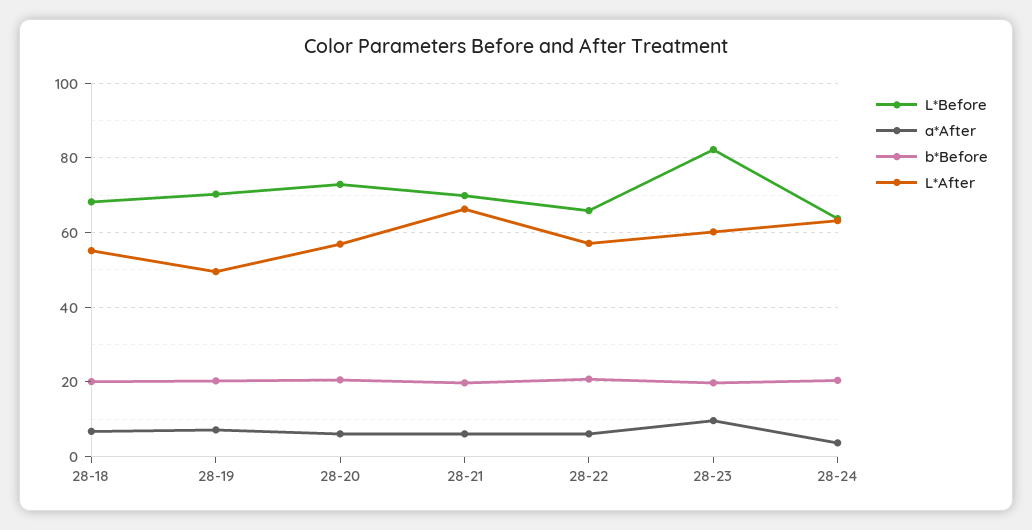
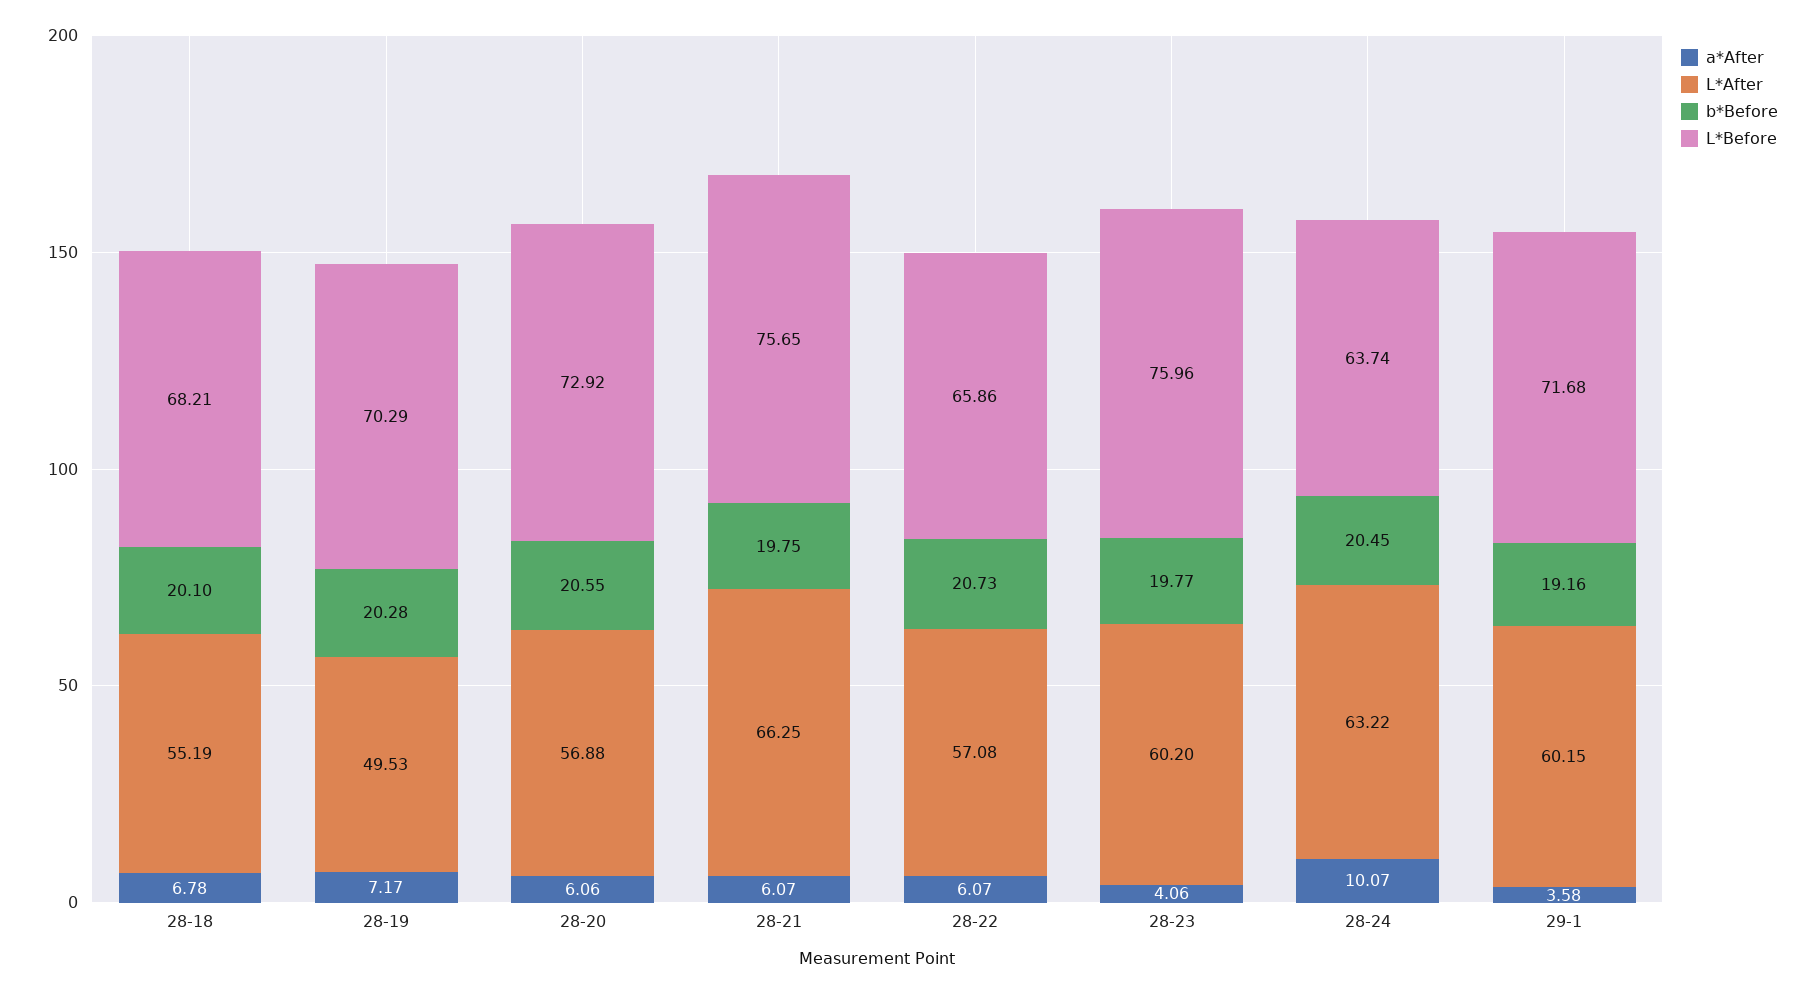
L*Before, 28-21: 70 -> 75.65
L*Before, 28-23: 82 -> 75.96
a*After, 28-23: 10 -> 4.06
a*After, 28-24: 4 -> 10.07
a*After, 29-1: none -> 3.58
L*After, 29-1: none -> 60.15
b*Before, 29-1: none -> 19.16
L*Before, 29-1: none -> 71.68

